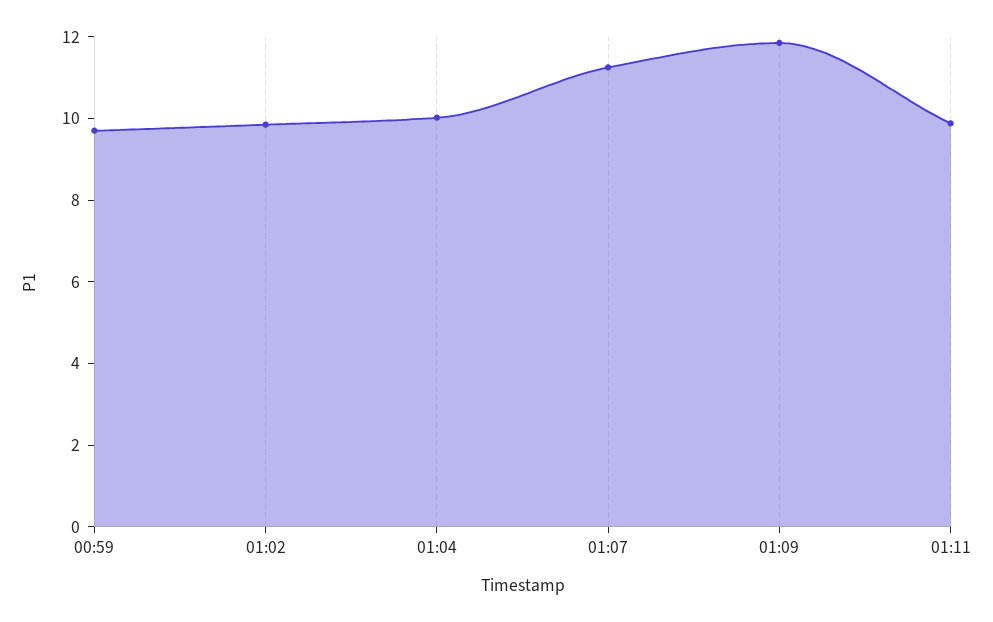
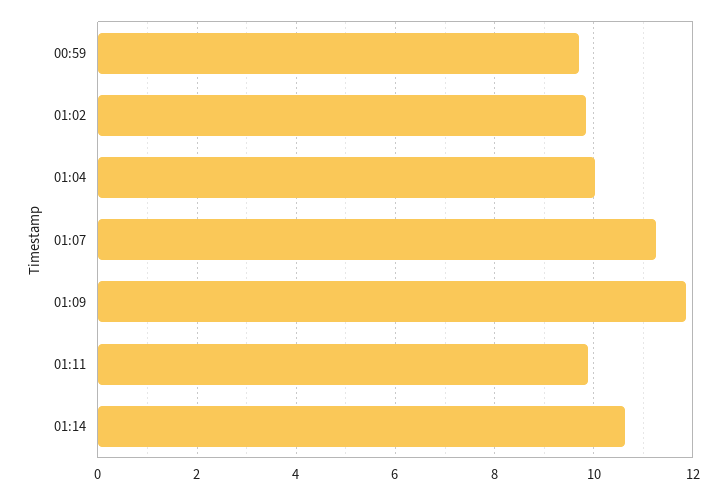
01:14: none -> 10.6

